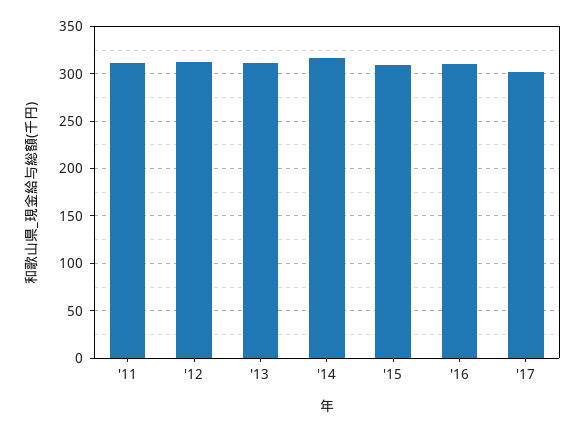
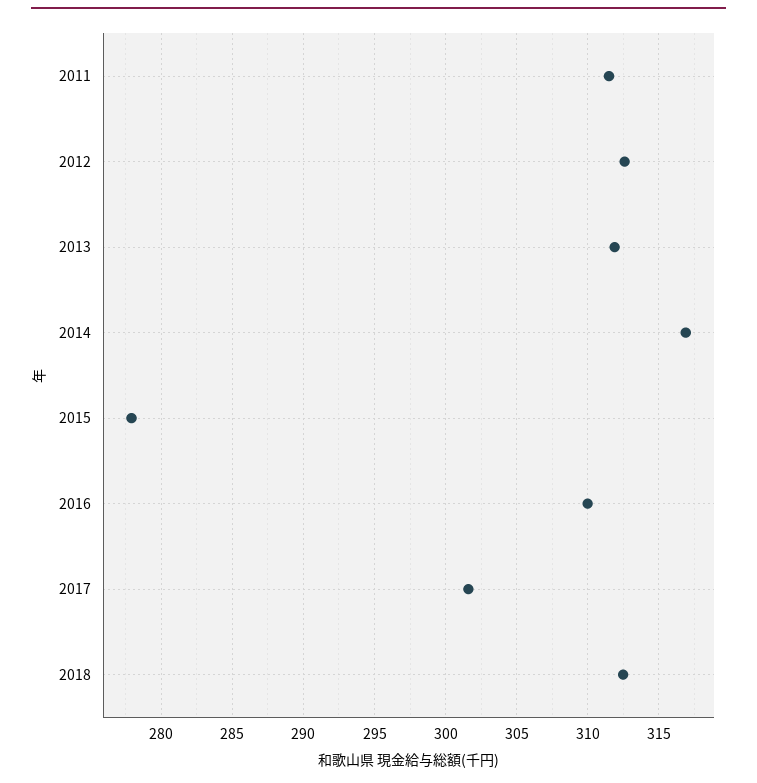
'15: 310 -> 278
2018: none -> 312.5

